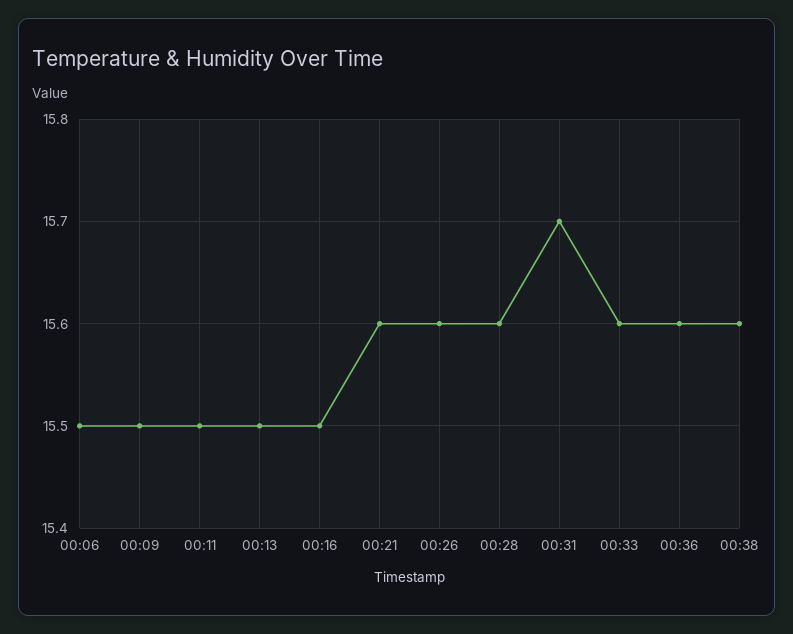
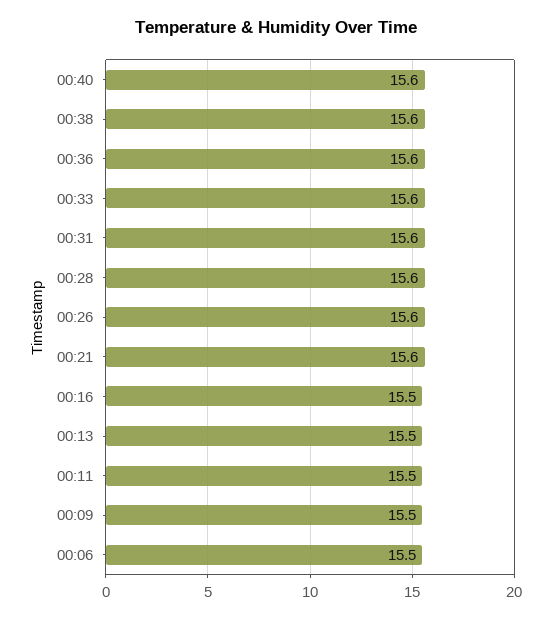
00:31: 15.7 -> 15.6
00:40: none -> 15.6

